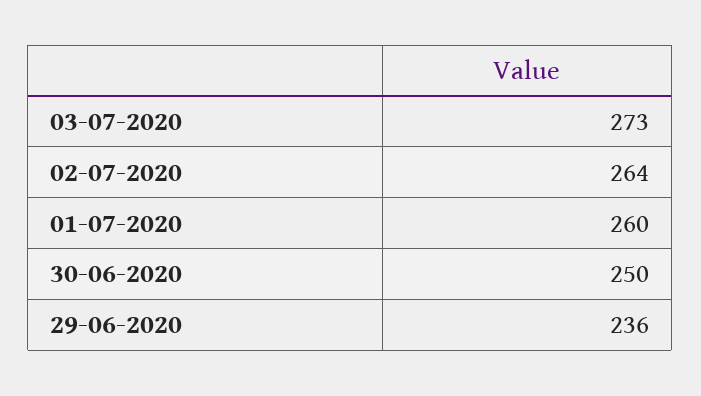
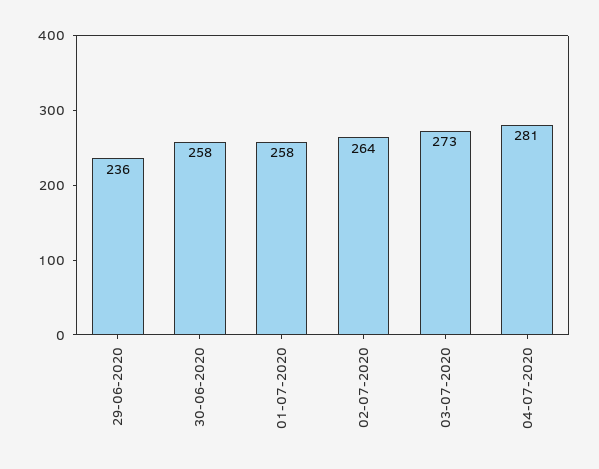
01-07-2020: 260 -> 258
30-06-2020: 250 -> 258
04-07-2020: none -> 281

